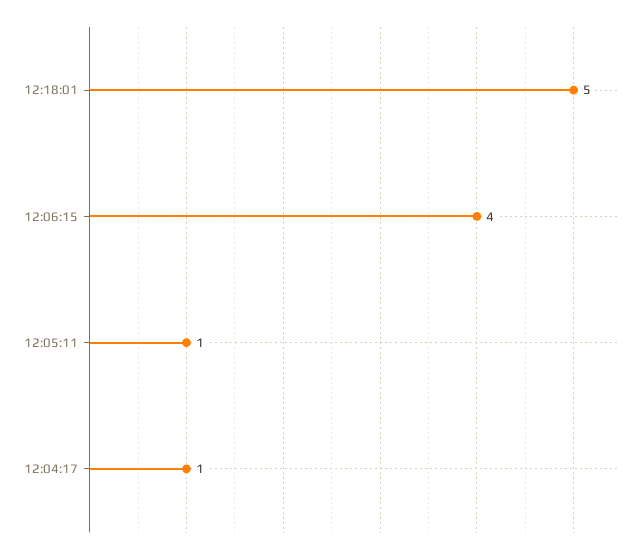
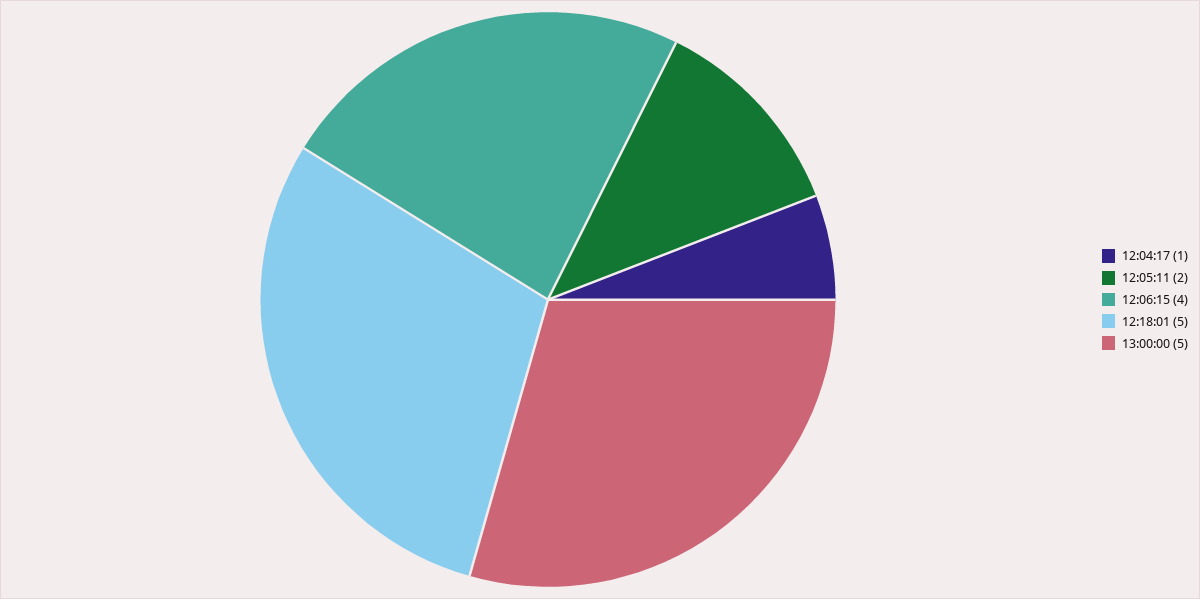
12:05:11: 1 -> 2
13:00:00: none -> 5

